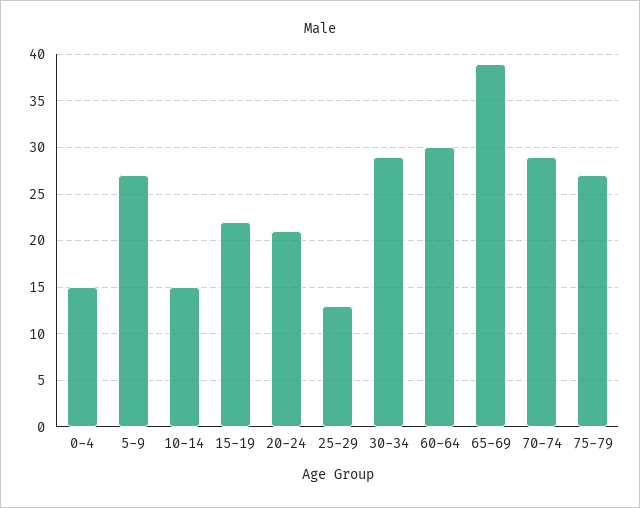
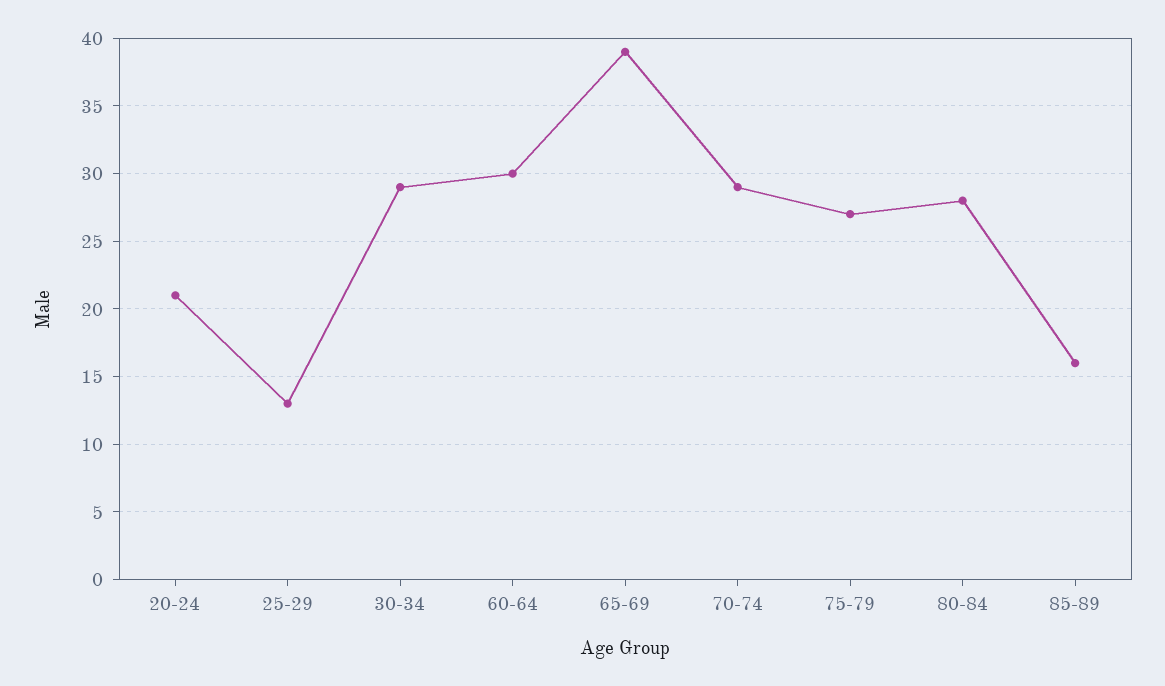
0-4: 15 -> none
5-9: 27 -> none
10-14: 15 -> none
15-19: 22 -> none
80-84: none -> 28
85-89: none -> 16

